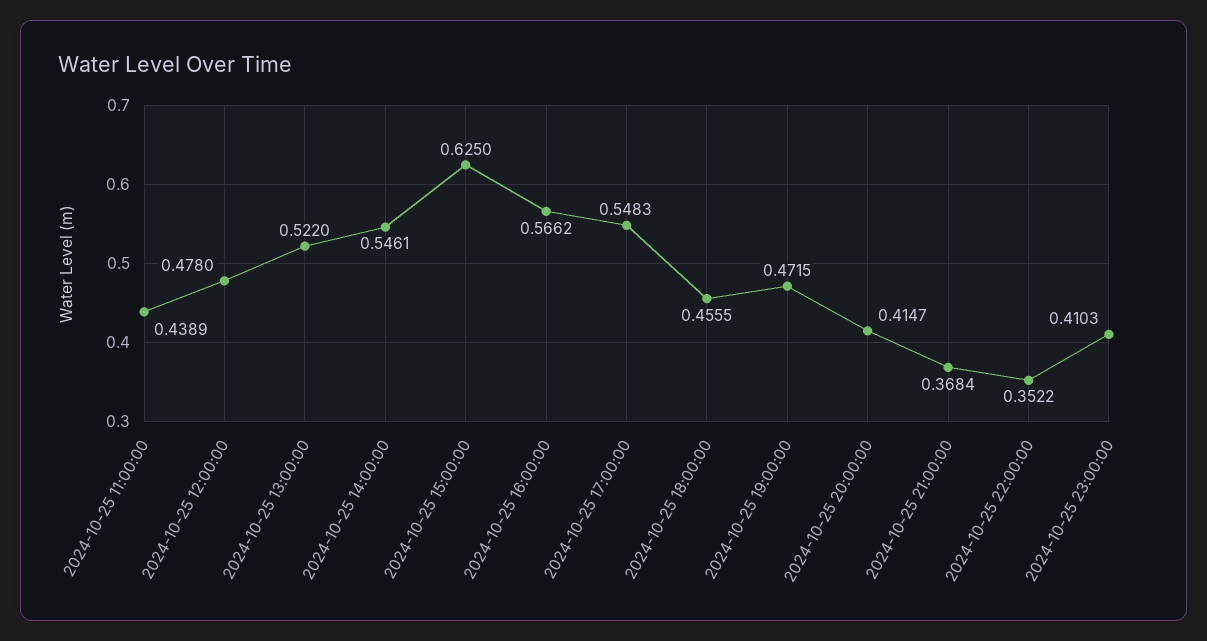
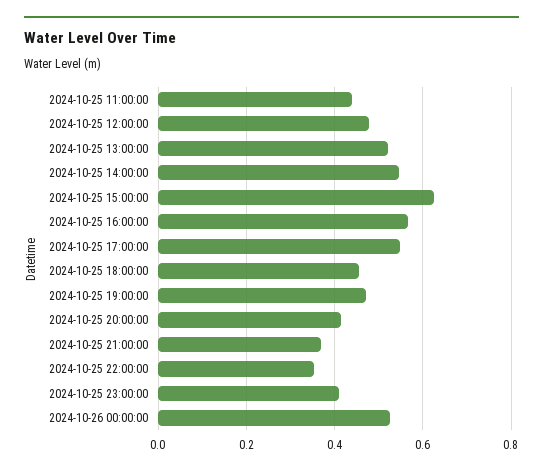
2024-10-26 00:00:00: none -> 0.52

